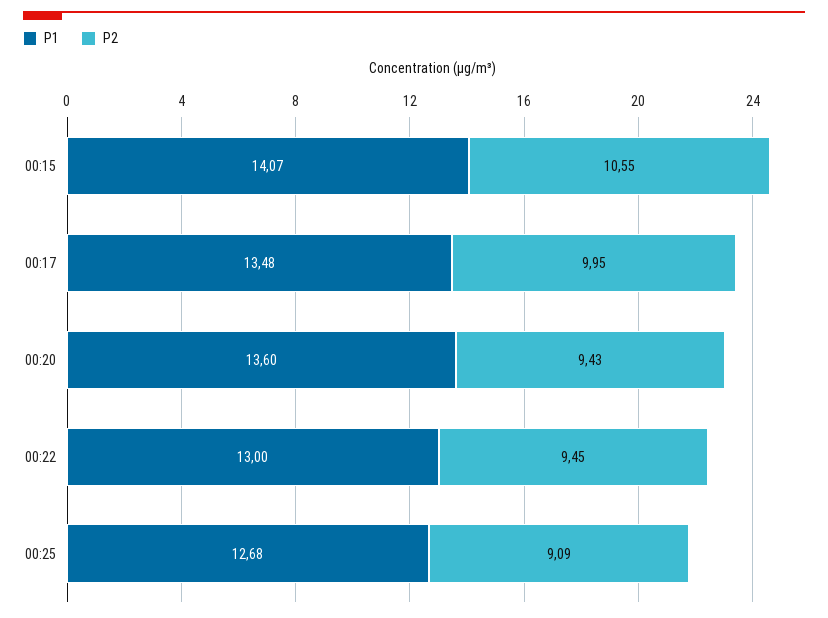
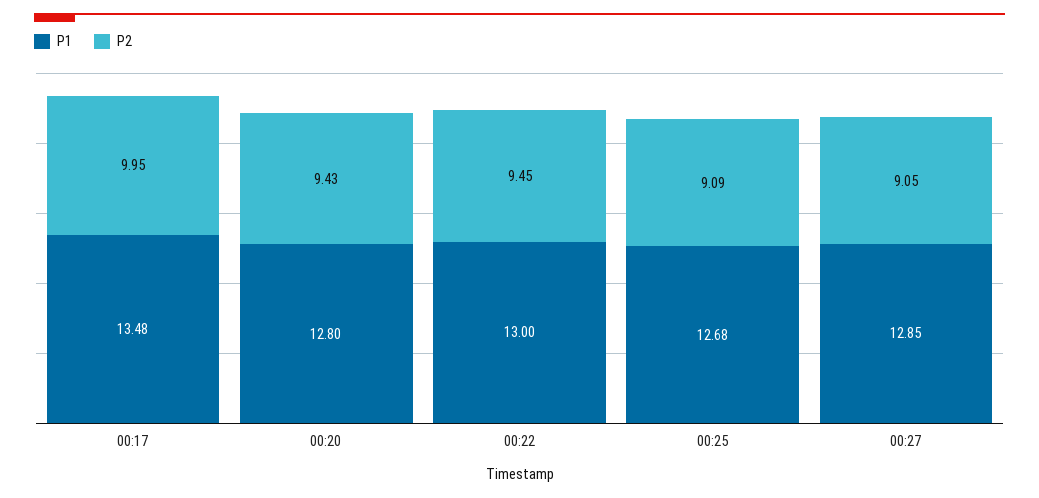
P1, 00:15: 14.07 -> none
P2, 00:15: 10.55 -> none
P1, 00:20: 13.6 -> 12.8
P1, 00:27: none -> 12.85
P2, 00:27: none -> 9.05

